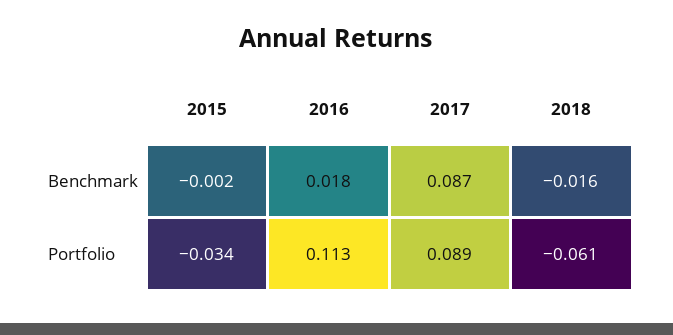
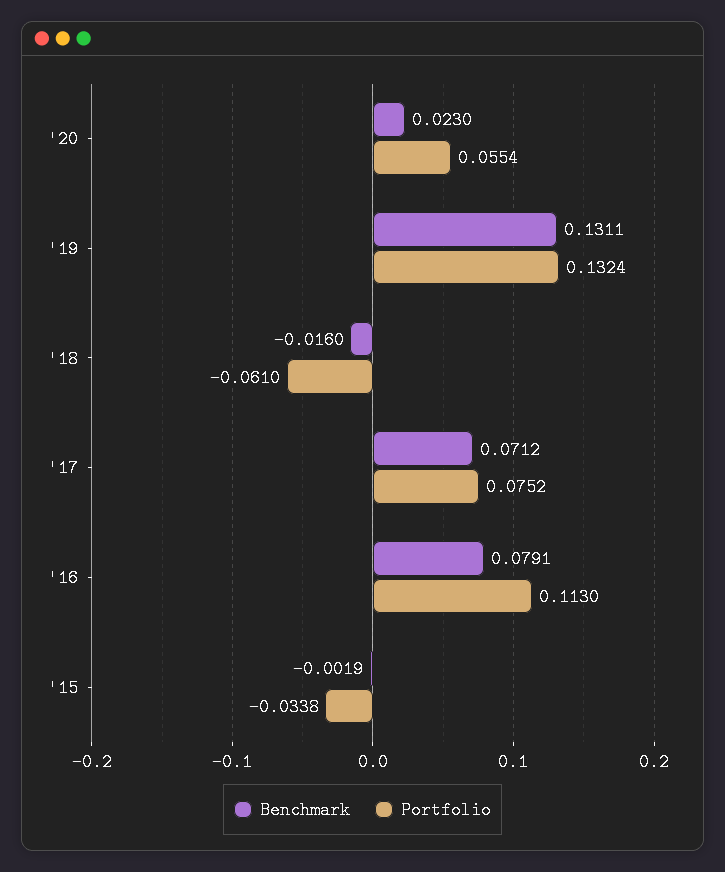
Benchmark, 2016: 0.018 -> 0.0791
Benchmark, 2017: 0.087 -> 0.0712
Portfolio, 2017: 0.089 -> 0.0752
Benchmark, '20: none -> 0.023
Portfolio, '20: none -> 0.0554
Benchmark, '19: none -> 0.1311
Portfolio, '19: none -> 0.1324

